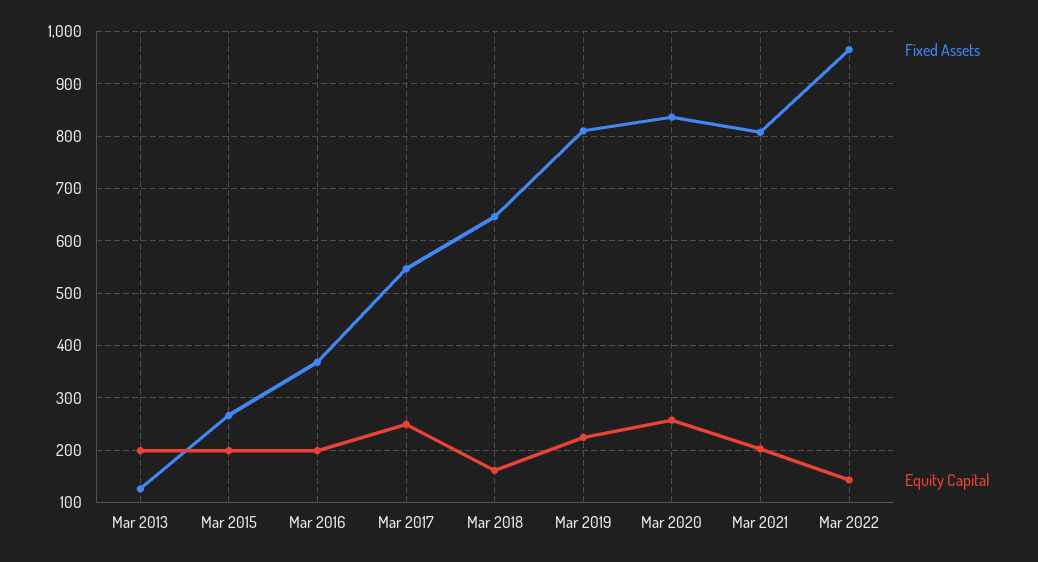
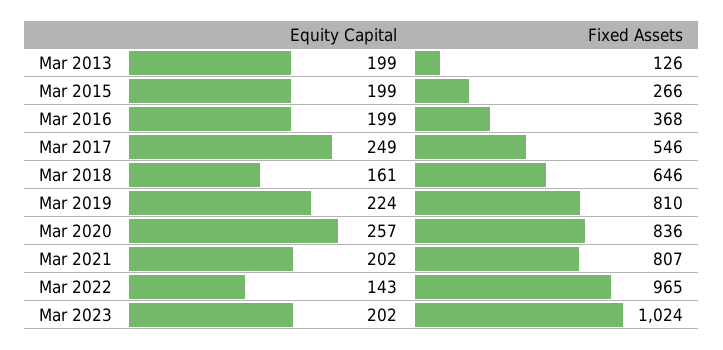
Equity Capital, Mar 2023: none -> 202
Fixed Assets, Mar 2023: none -> 1024

